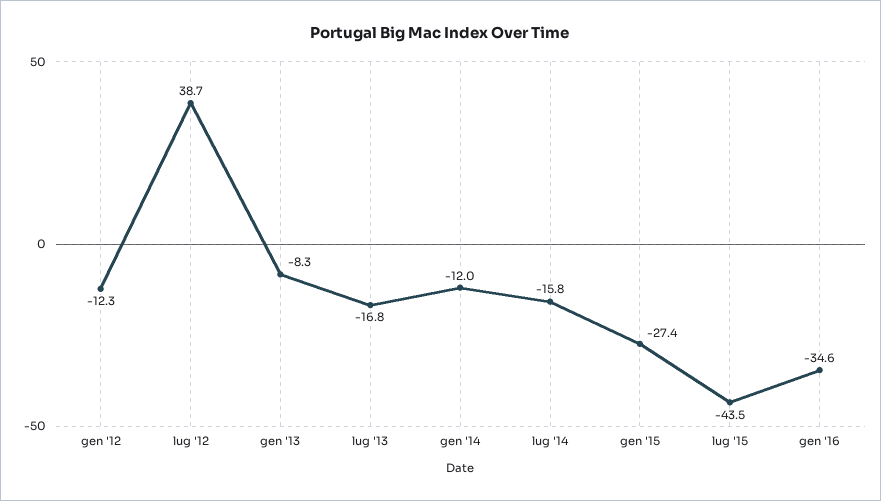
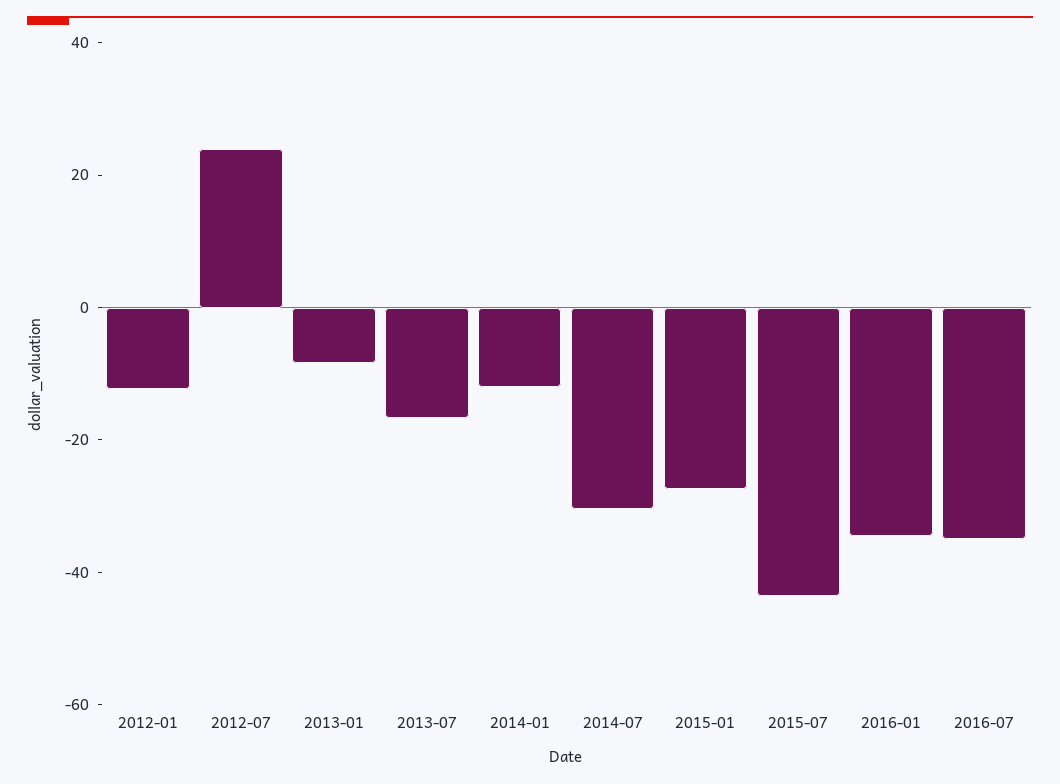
lug '12: 38.7 -> 25
lug '14: -15.8 -> -30
2016-07: none -> -35

